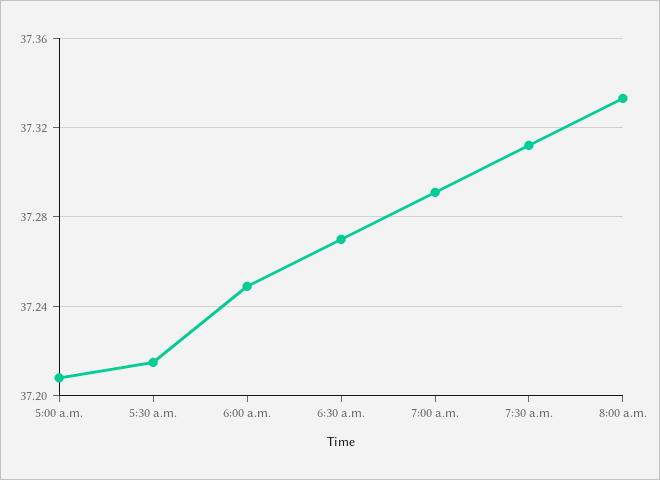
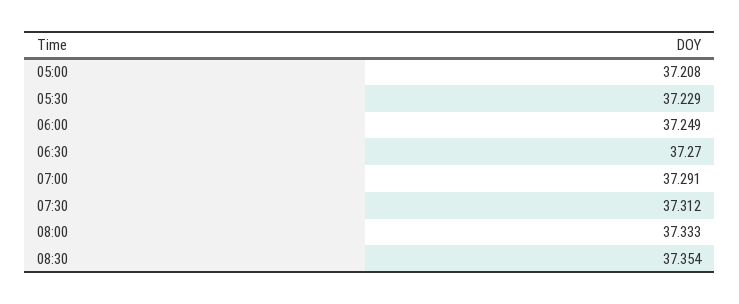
5:30 a.m.: 37.215 -> 37.229
08:30: none -> 37.354

